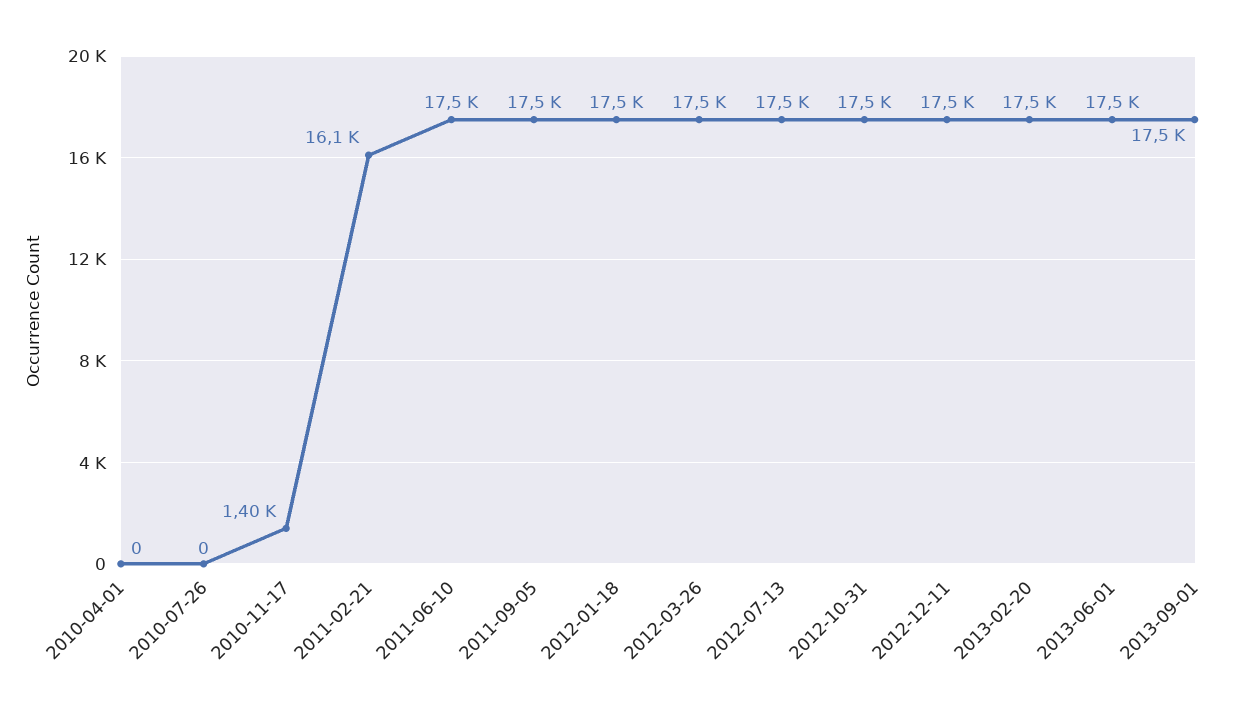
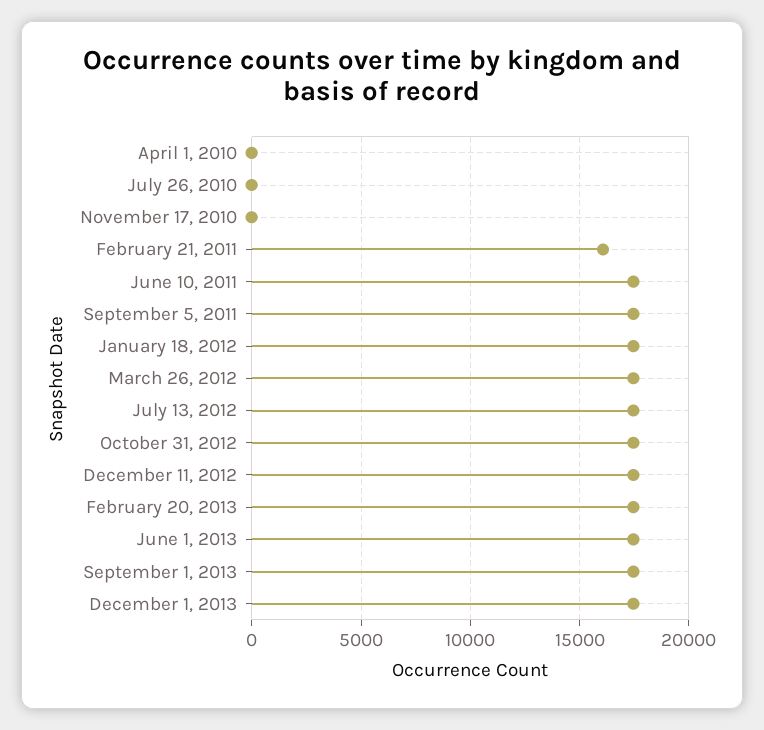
2010-11-17: 1400 -> 0
December 1, 2013: none -> 17500

